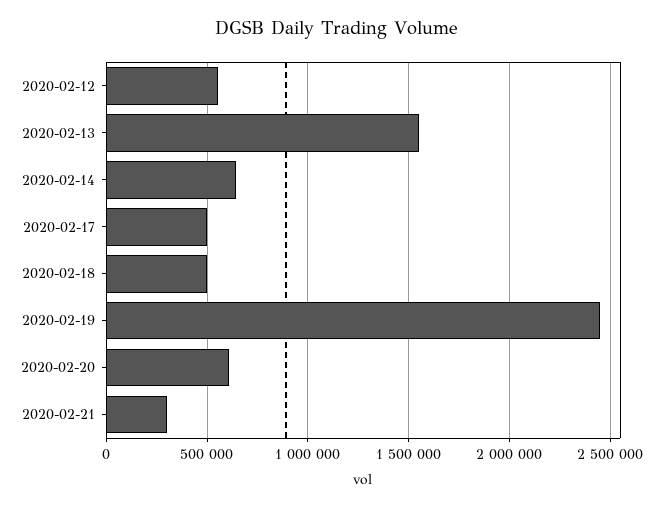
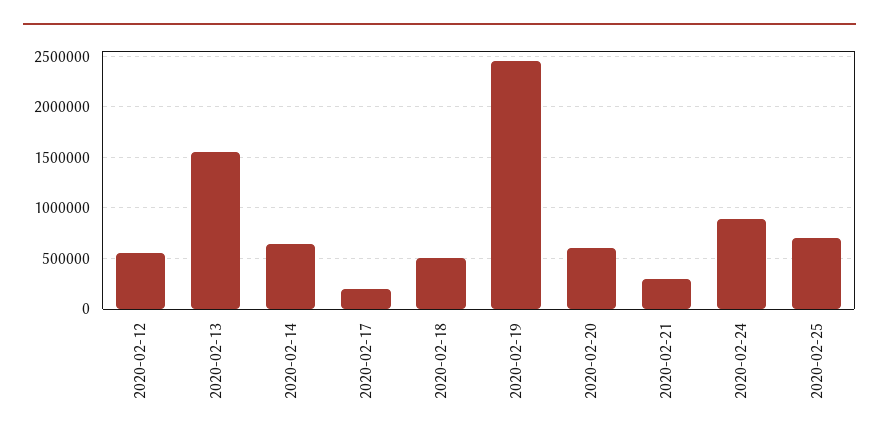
2020-02-17: 500000 -> 200000
2020-02-24: none -> 900000
2020-02-25: none -> 700000

